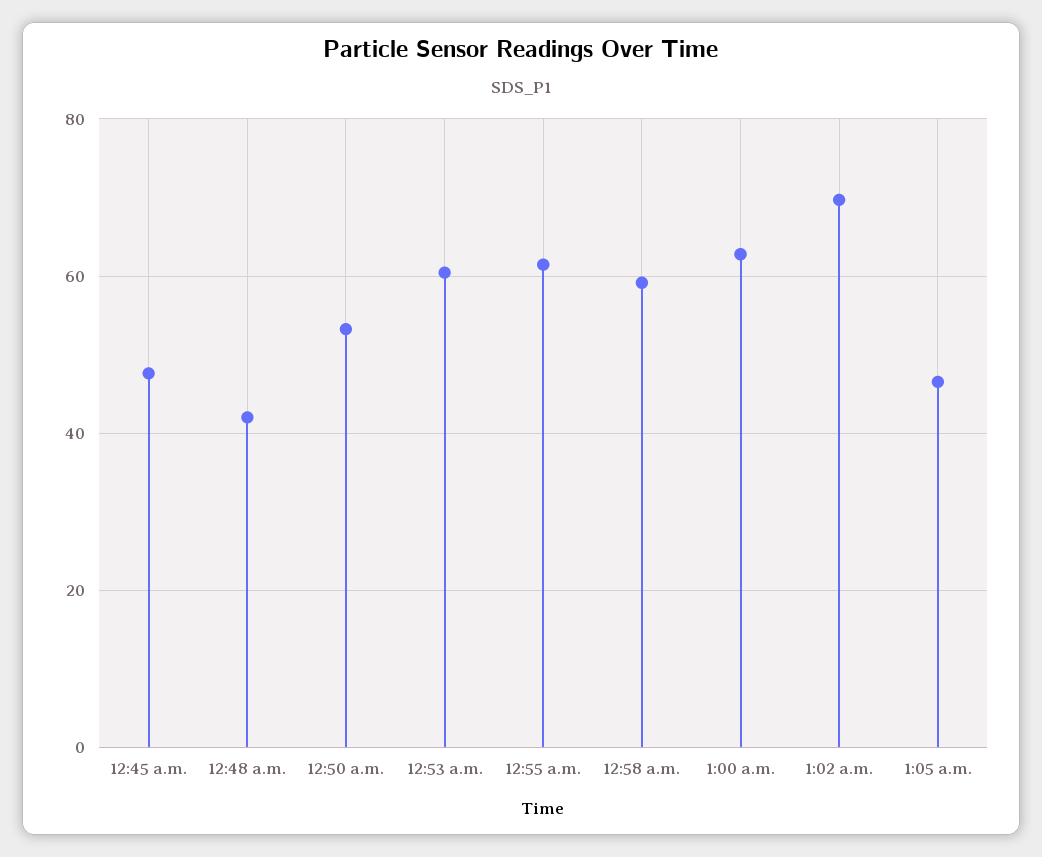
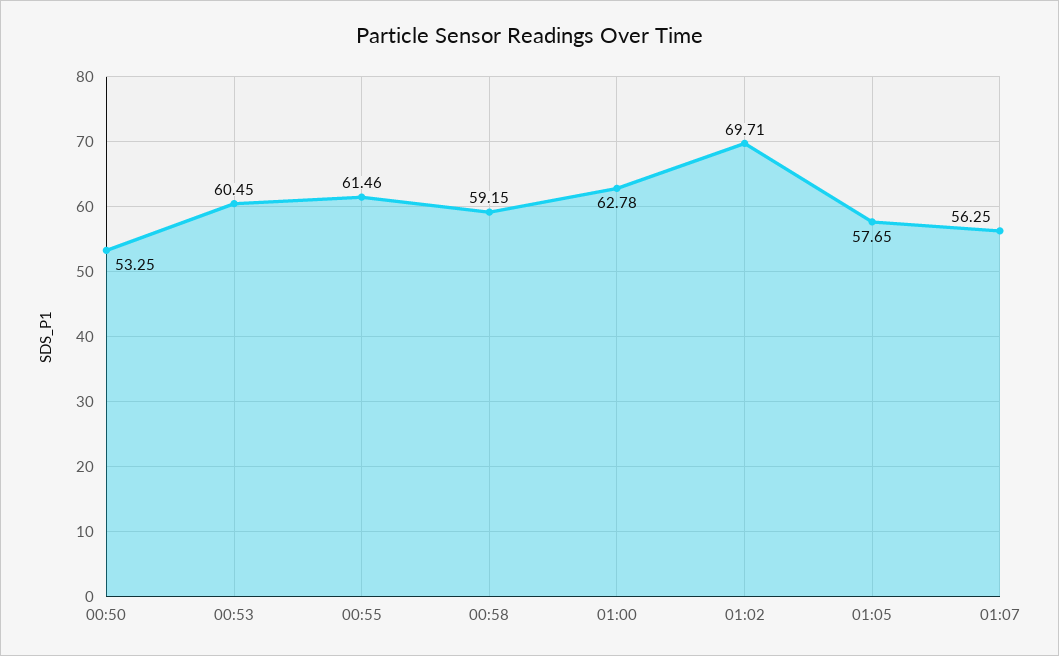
12:45 a.m.: 48 -> none
12:48 a.m.: 42 -> none
1:05 a.m.: 46 -> 57.65
01:07: none -> 56.25

